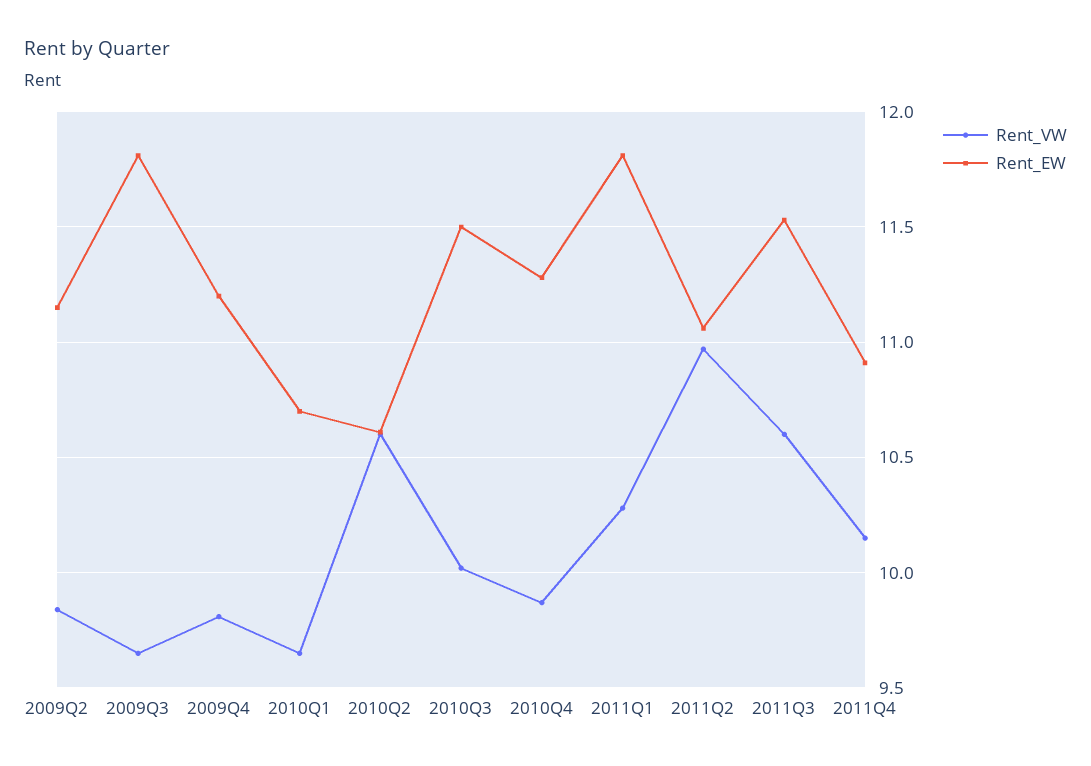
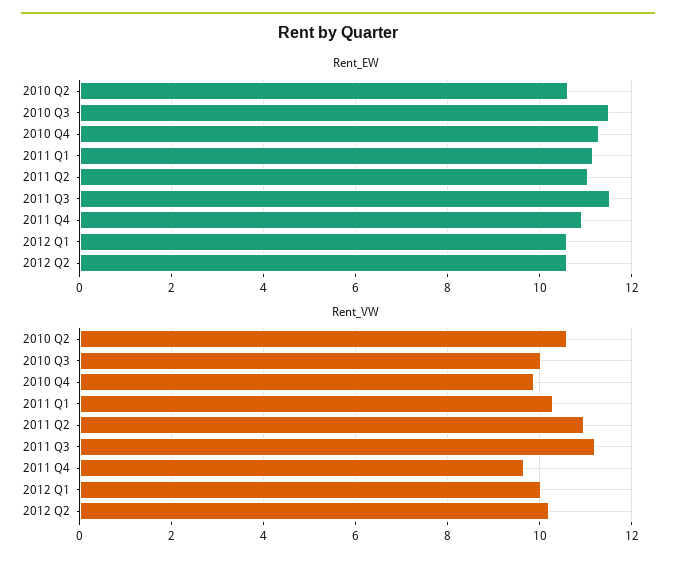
Rent_VW, 2009Q2: 9.85 -> none
Rent_EW, 2009Q2: 11.15 -> none
Rent_VW, 2009Q3: 9.65 -> none
Rent_EW, 2009Q3: 11.8 -> none
Rent_VW, 2009Q4: 9.8 -> none
Rent_EW, 2009Q4: 11.2 -> none
Rent_VW, 2010Q1: 9.65 -> none
Rent_EW, 2010Q1: 10.7 -> none
Rent_EW, 2011Q1: 11.8 -> 11.2
Rent_VW, 2011Q3: 10.6 -> 11.2
Rent_VW, 2011Q4: 10.15 -> 9.6
Rent_EW, 2012 Q1: none -> 10.6
Rent_EW, 2012 Q2: none -> 10.6
Rent_VW, 2012 Q1: none -> 10
Rent_VW, 2012 Q2: none -> 10.2

